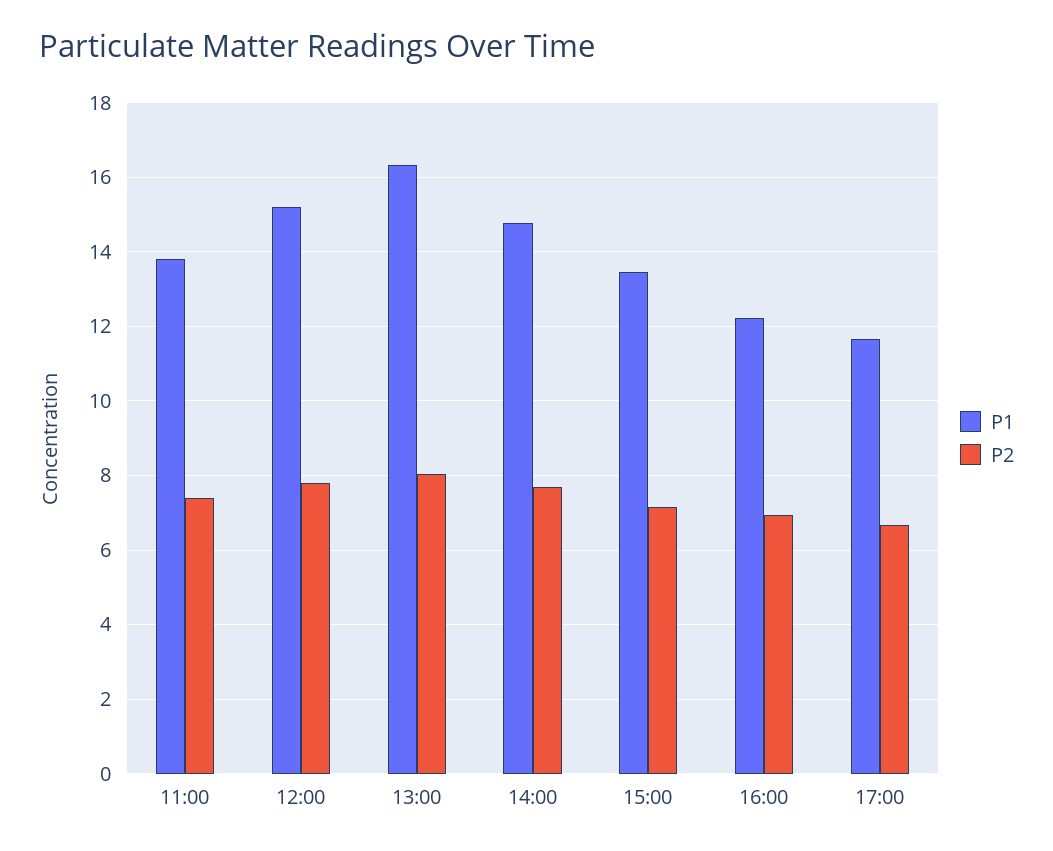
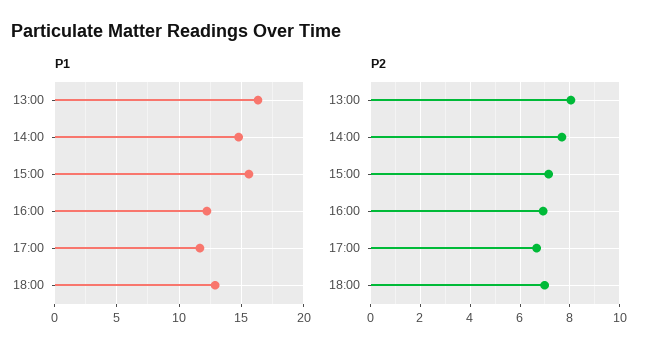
P1, 11:00: 13.8 -> none
P2, 11:00: 7.4 -> none
P1, 12:00: 15.2 -> none
P2, 12:00: 7.8 -> none
P1, 15:00: 13.4 -> 15.5
P1, 18:00: none -> 13
P2, 18:00: none -> 7

